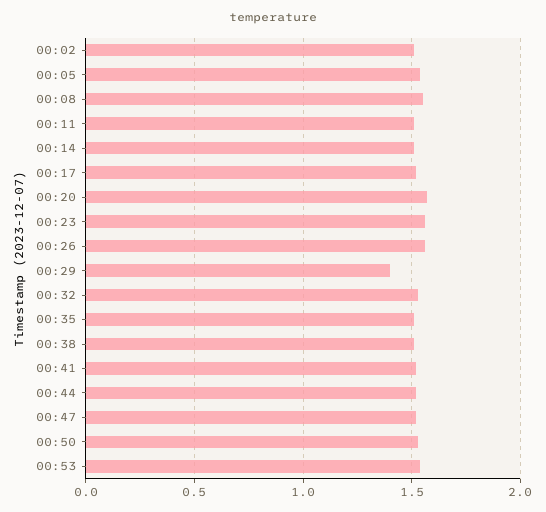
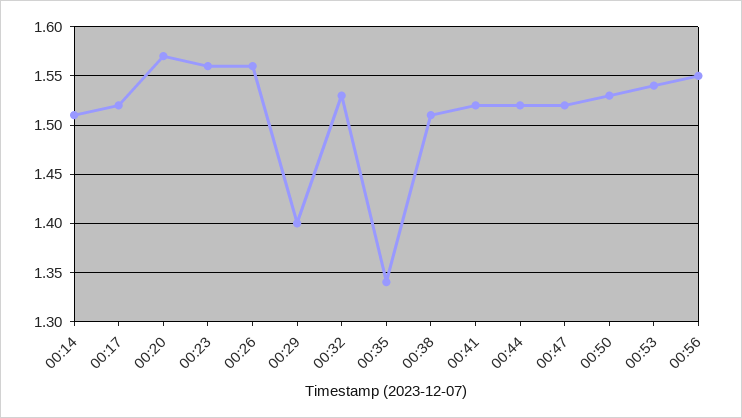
00:02: 1.5 -> none
00:05: 1.55 -> none
00:08: 1.55 -> none
00:11: 1.5 -> none
00:35: 1.5 -> 1.34
00:56: none -> 1.55

